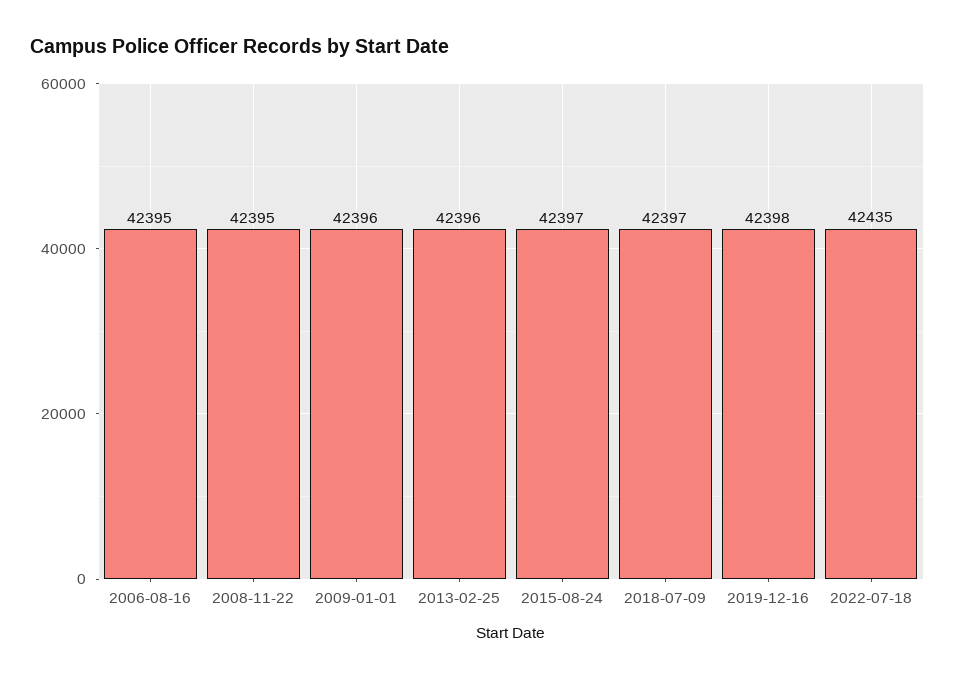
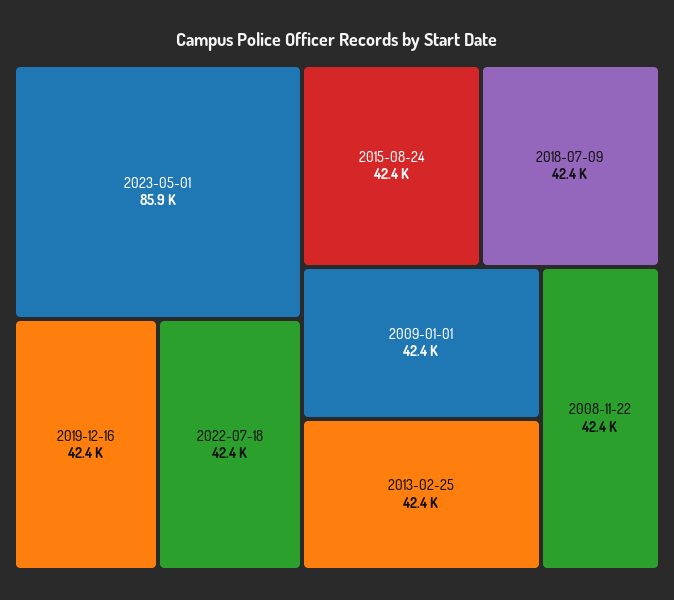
2006-08-16: 42395 -> none
2022-07-18: 42435 -> 42400
2023-05-01: none -> 85900

